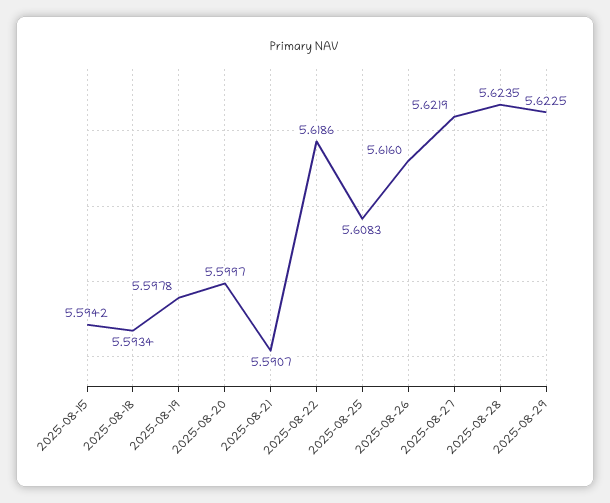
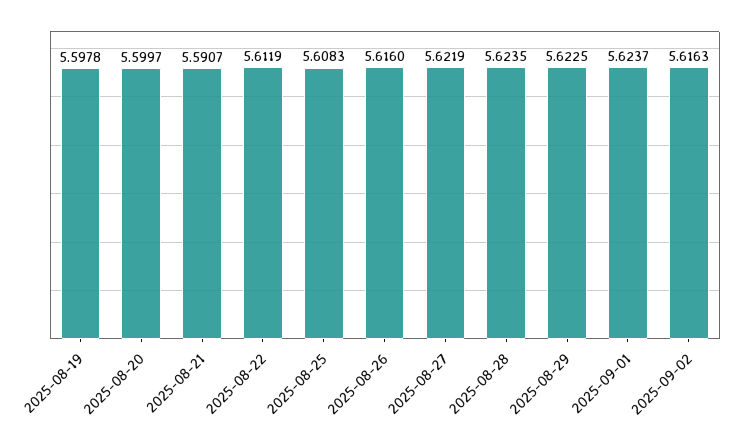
2025-08-15: 5.5942 -> none
2025-08-18: 5.5934 -> none
2025-08-22: 5.6186 -> 5.6119
2025-09-01: none -> 5.6237
2025-09-02: none -> 5.6163

